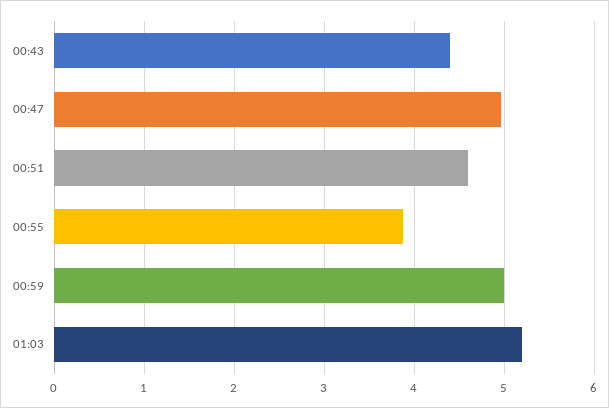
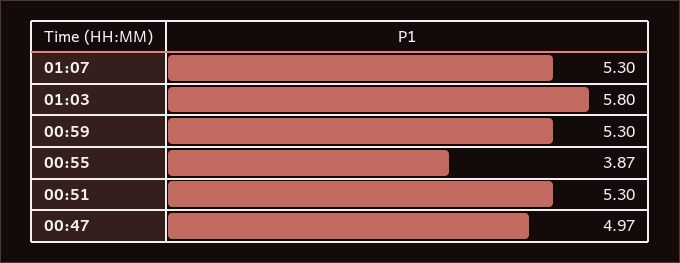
00:43: 4.4 -> none
00:51: 4.6 -> 5.3
00:59: 5 -> 5.3
01:03: 5.2 -> 5.8
01:07: none -> 5.3

